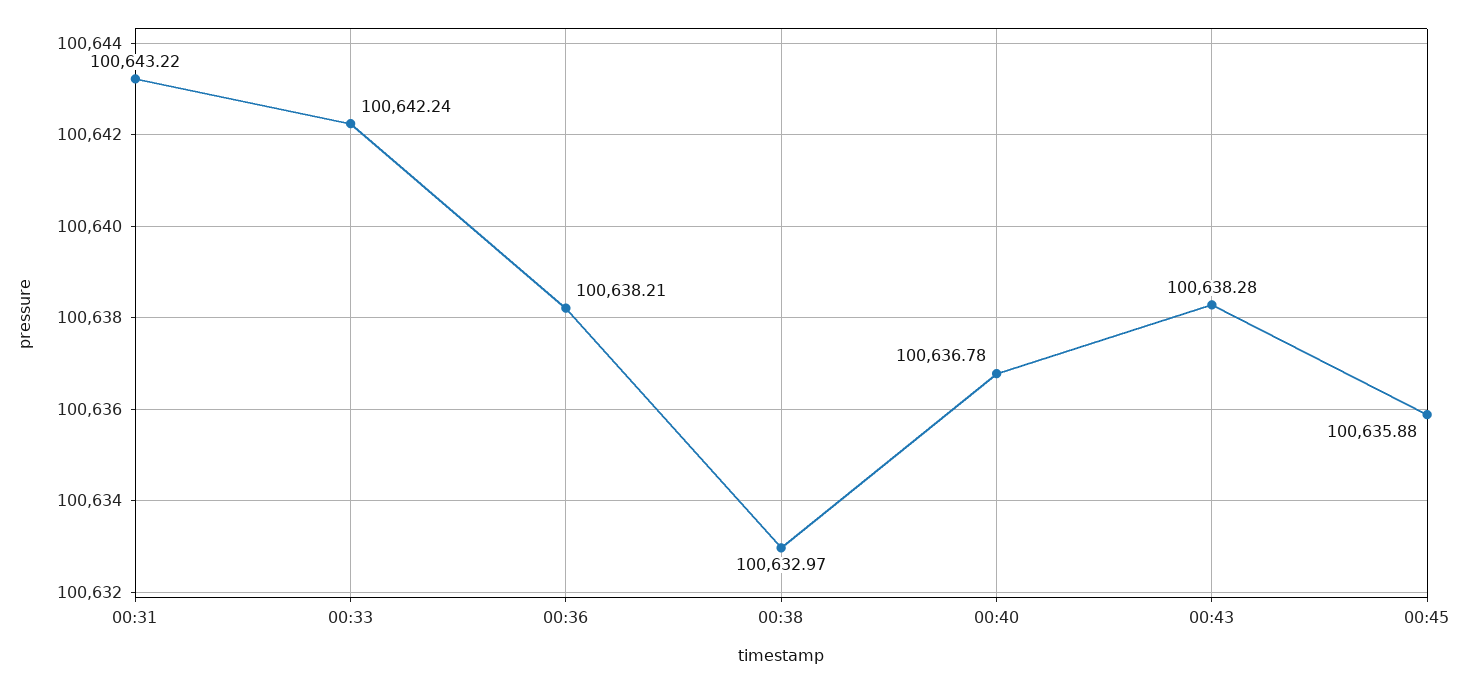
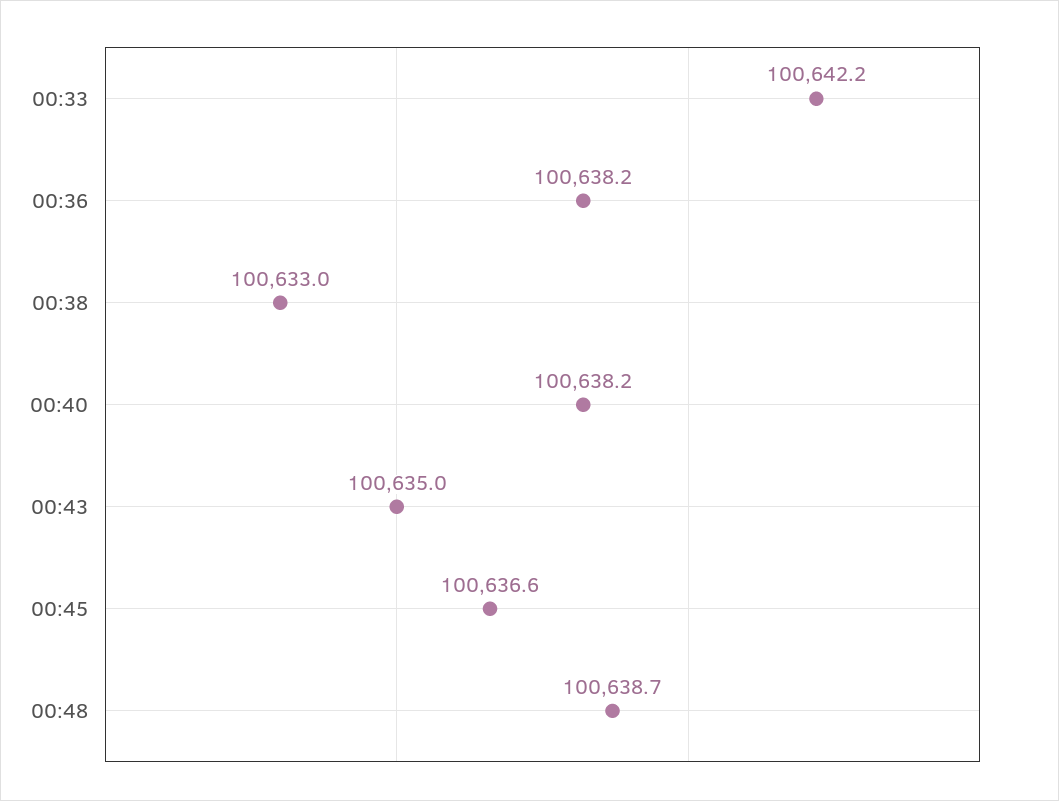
00:31: 100643.22 -> none
00:40: 100636.78 -> 100638.2
00:43: 100638.28 -> 100635
00:45: 100635.88 -> 100636.6
00:48: none -> 100638.7

